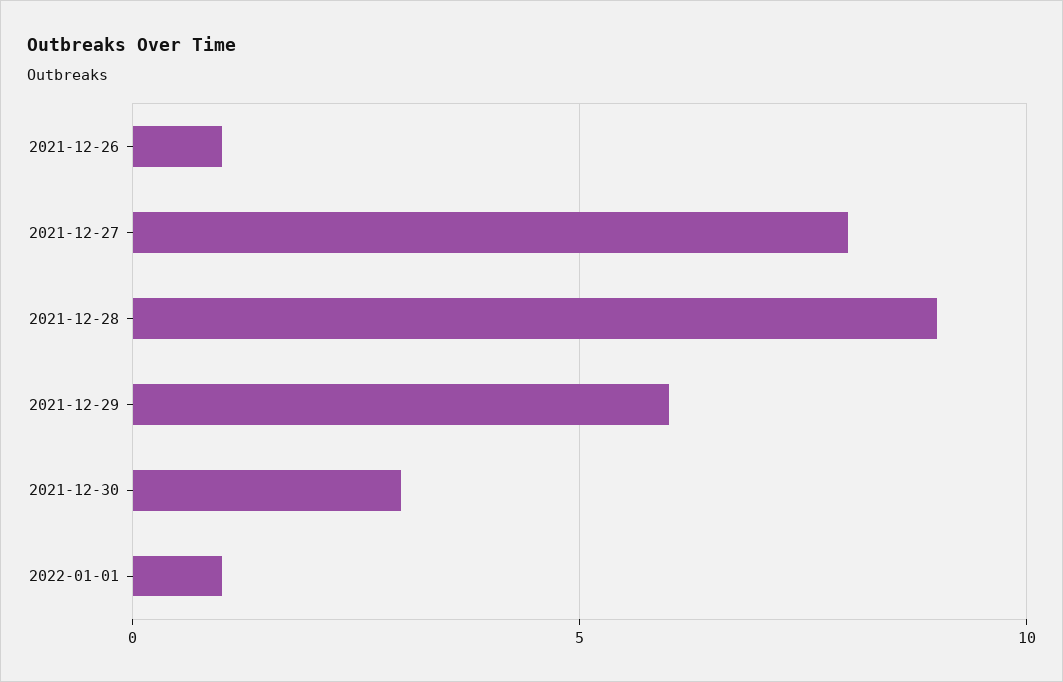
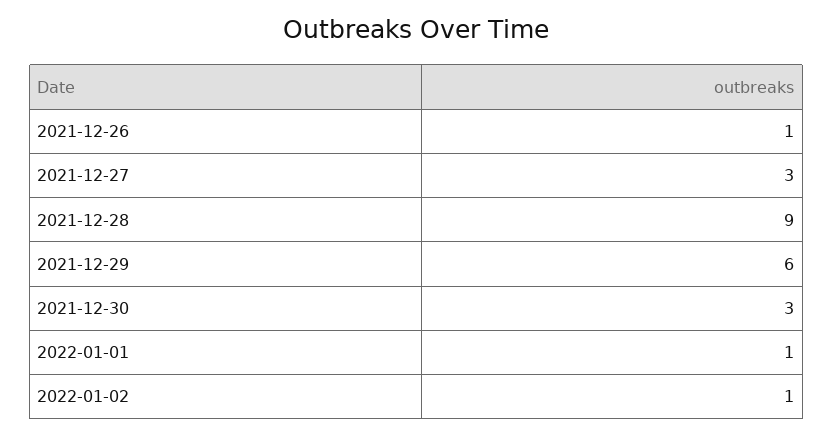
2021-12-27: 8 -> 3
2022-01-02: none -> 1

